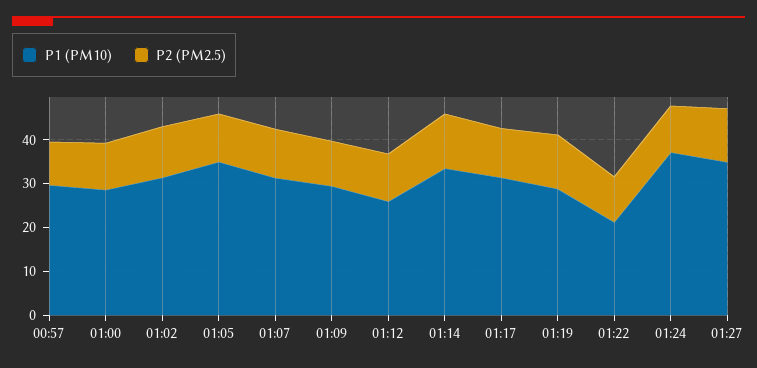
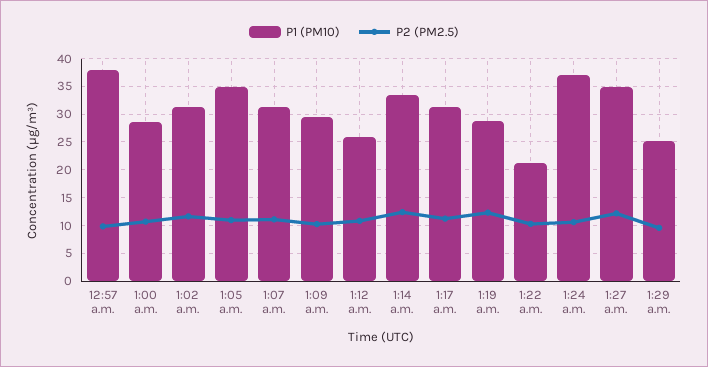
P1 (PM10), 00:57: 30 -> 37.5
P1 (PM10), 1:29 a.m.: none -> 25
P2 (PM2.5), 1:29 a.m.: none -> 10

